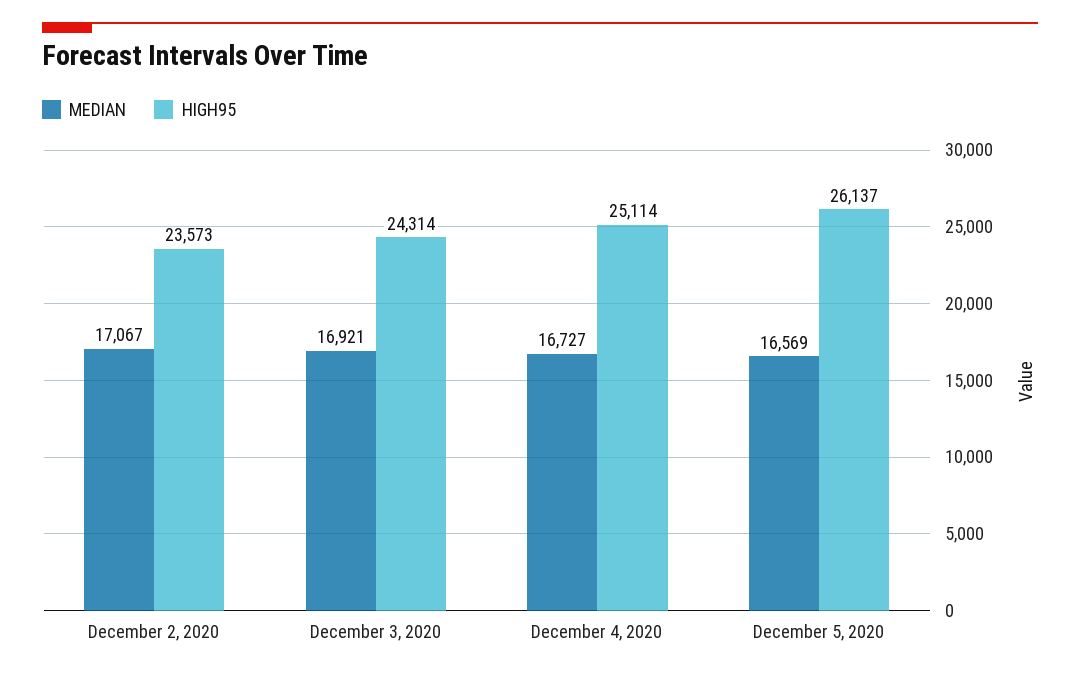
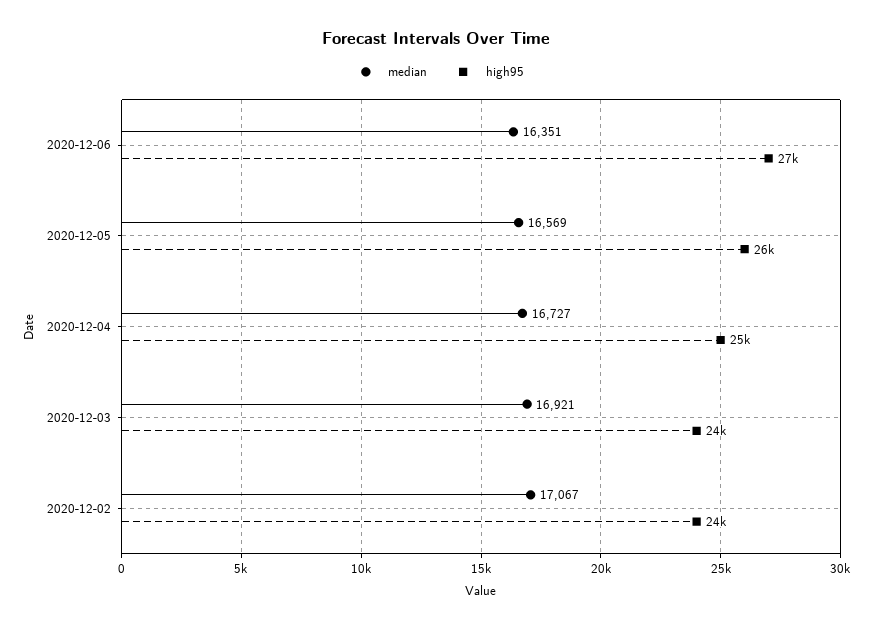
MEDIAN, 2020-12-06: none -> 16351
HIGH95, 2020-12-06: none -> 27000

